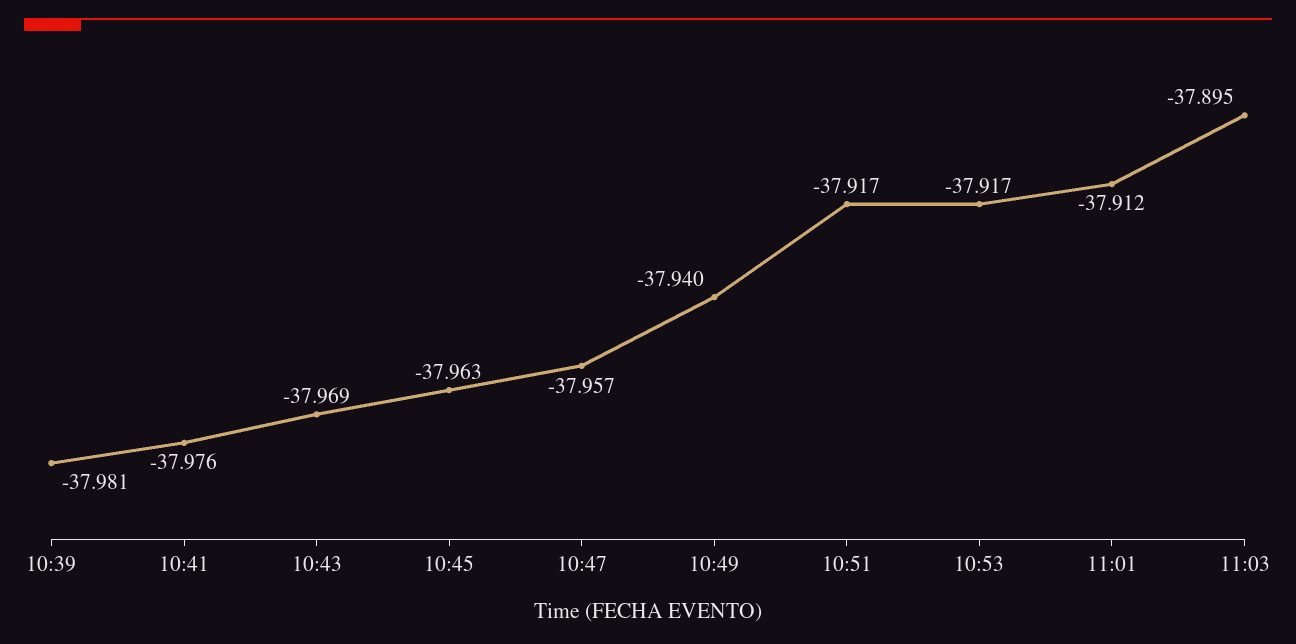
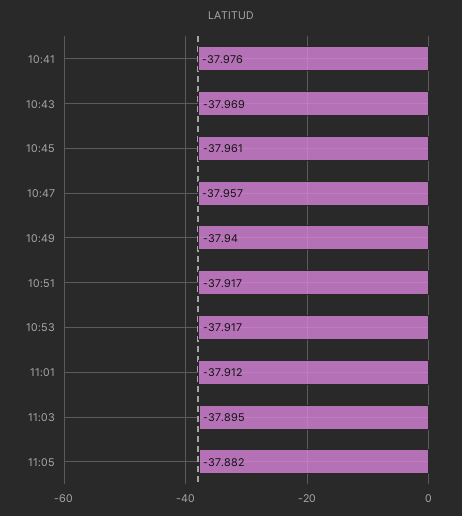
10:39: -37.981 -> none
10:45: -37.963 -> -37.961
11:05: none -> -37.882

